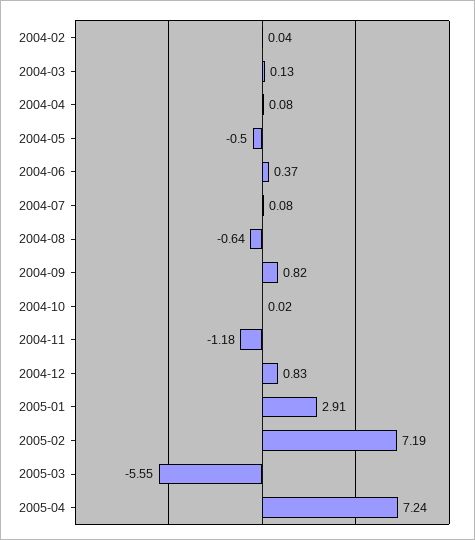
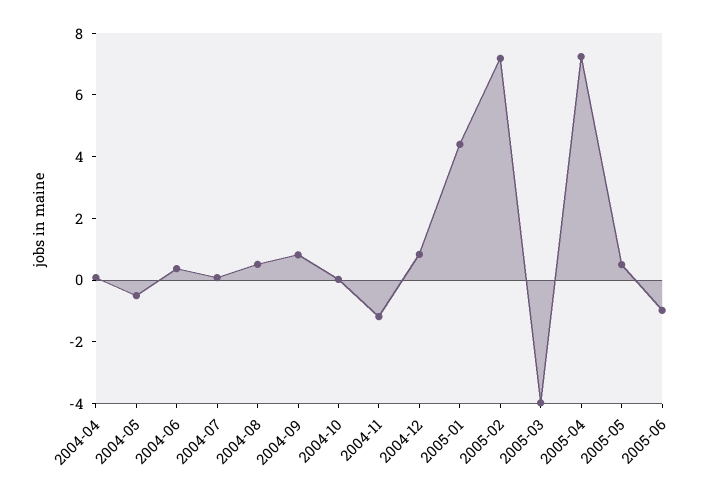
2004-02: 0.04 -> none
2004-03: 0.13 -> none
2004-08: -0.64 -> 0.5
2005-01: 2.91 -> 4.5
2005-03: -5.55 -> -4
2005-05: none -> 0.5
2005-06: none -> -1

